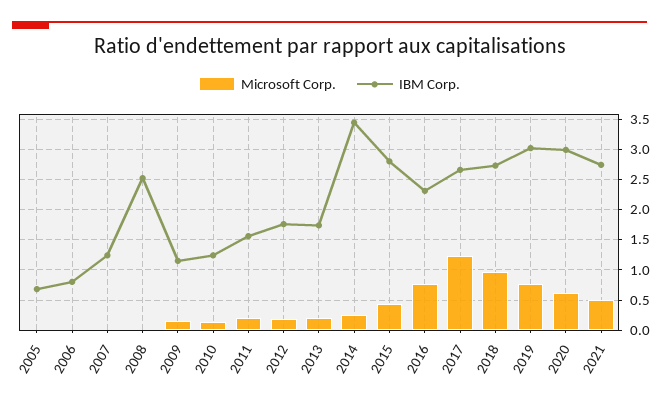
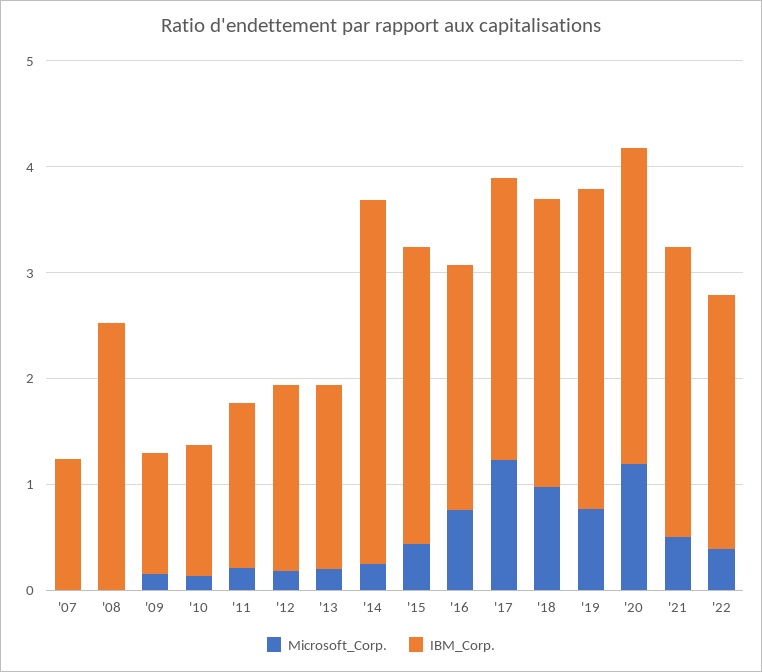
Microsoft Corp., 2005: 0 -> none
IBM Corp., 2005: 0.7 -> none
Microsoft Corp., 2006: 0 -> none
IBM Corp., 2006: 0.8 -> none
Microsoft Corp., 2020: 0.6 -> 1.2
Microsoft Corp., '22: none -> 0.4
IBM Corp., '22: none -> 2.4

